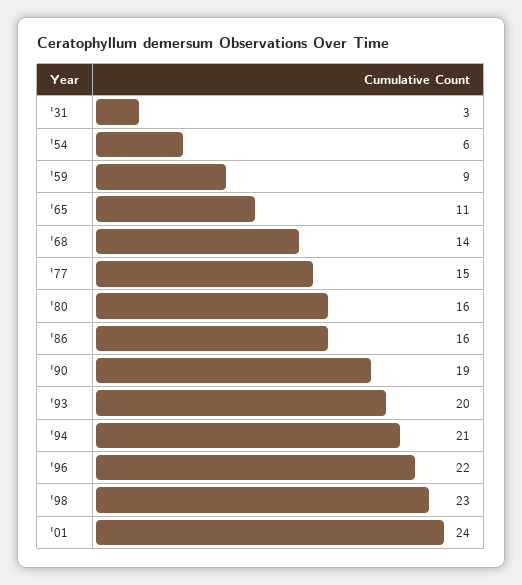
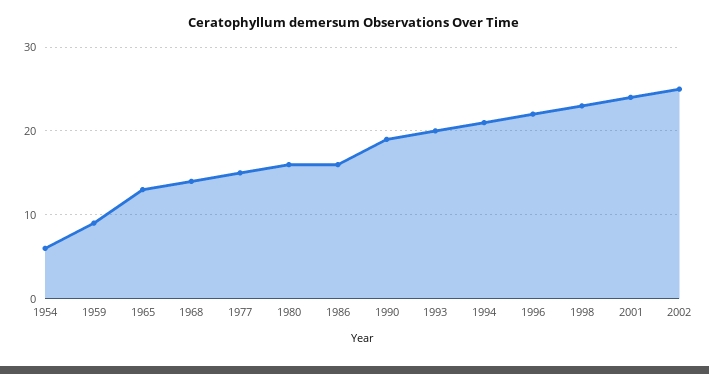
'31: 3 -> none
'65: 11 -> 13
2002: none -> 25

